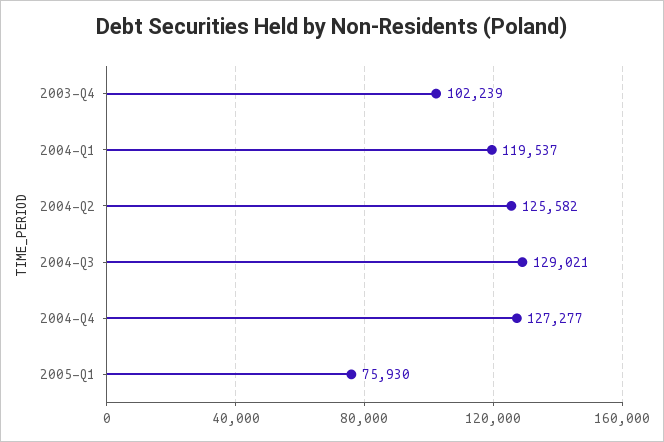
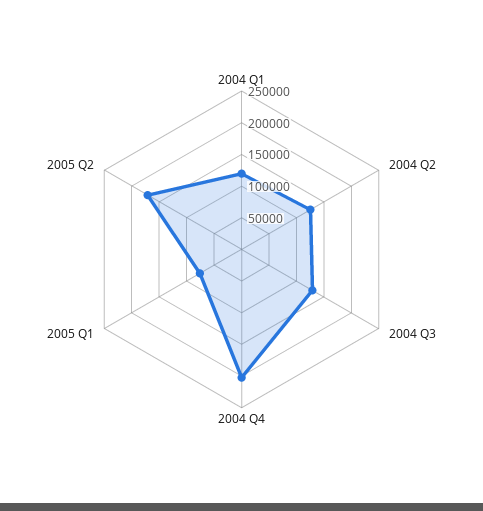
2003-Q4: 102239 -> none
2004-Q4: 127277 -> 200000
2005 Q2: none -> 175000

